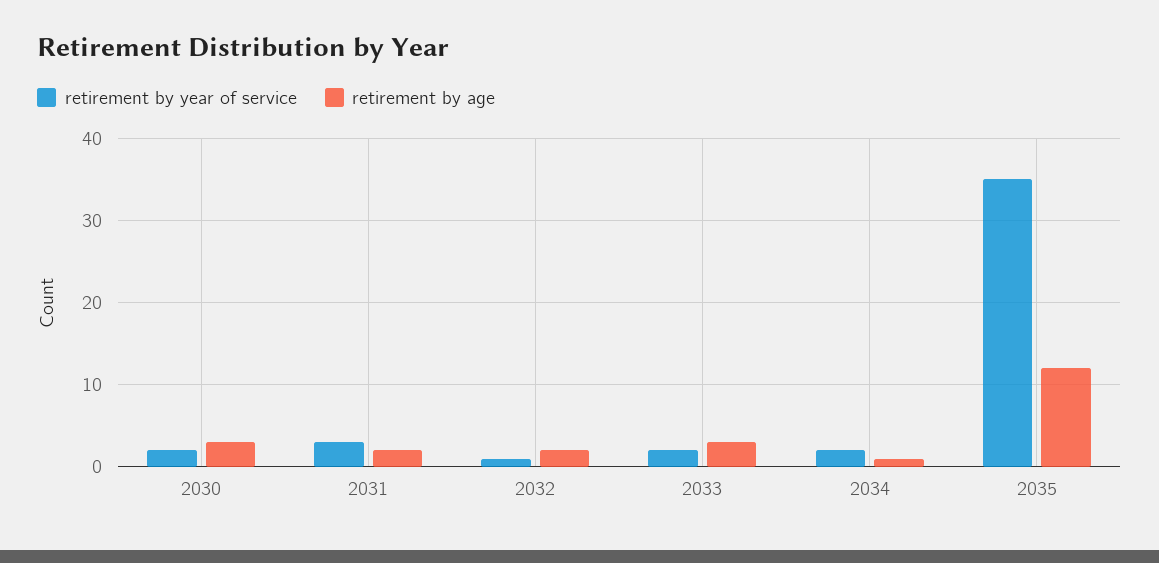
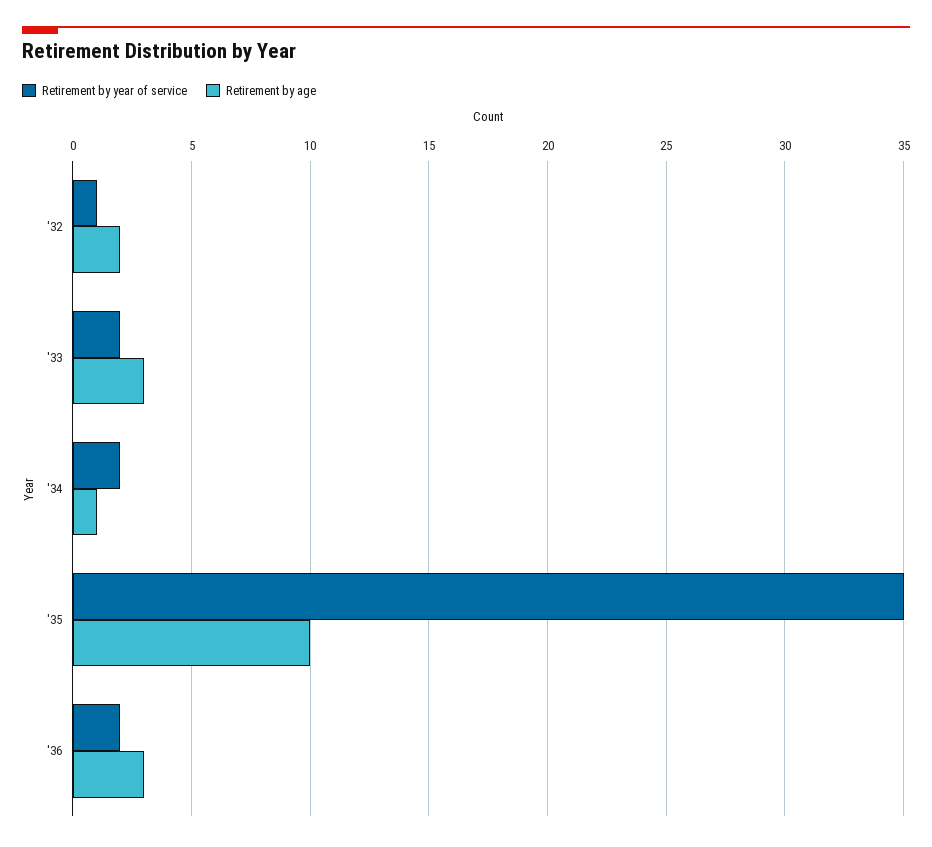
retirement by year of service, 2030: 2 -> none
retirement by age, 2030: 3 -> none
retirement by year of service, 2031: 3 -> none
retirement by age, 2031: 2 -> none
retirement by age, 2035: 12 -> 10
retirement by year of service, '36: none -> 2
retirement by age, '36: none -> 3

